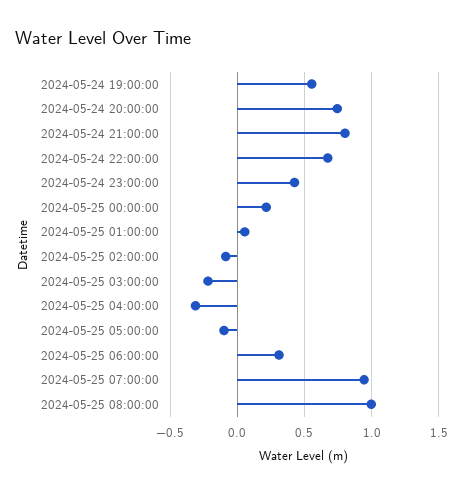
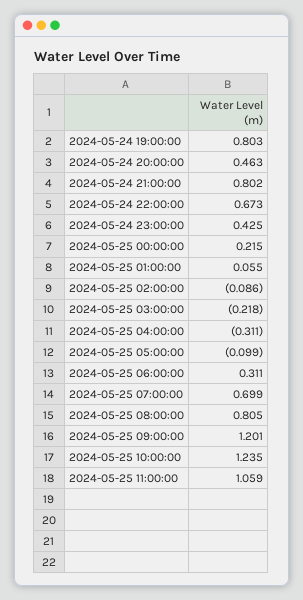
2024-05-24 19:00:00: 0.55 -> 0.803
2024-05-24 20:00:00: 0.75 -> 0.463
2024-05-25 07:00:00: 0.95 -> 0.699
2024-05-25 08:00:00: 1 -> 0.805
2024-05-25 09:00:00: none -> 1.201
2024-05-25 10:00:00: none -> 1.235
2024-05-25 11:00:00: none -> 1.059

